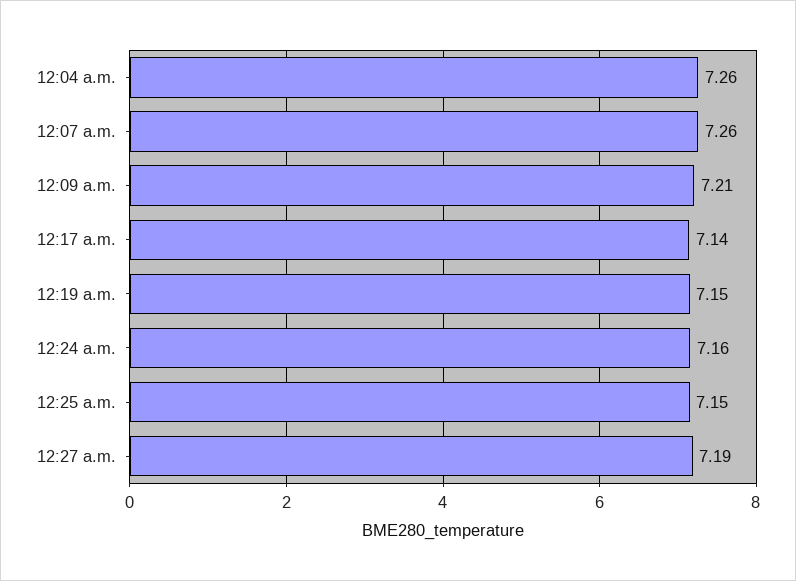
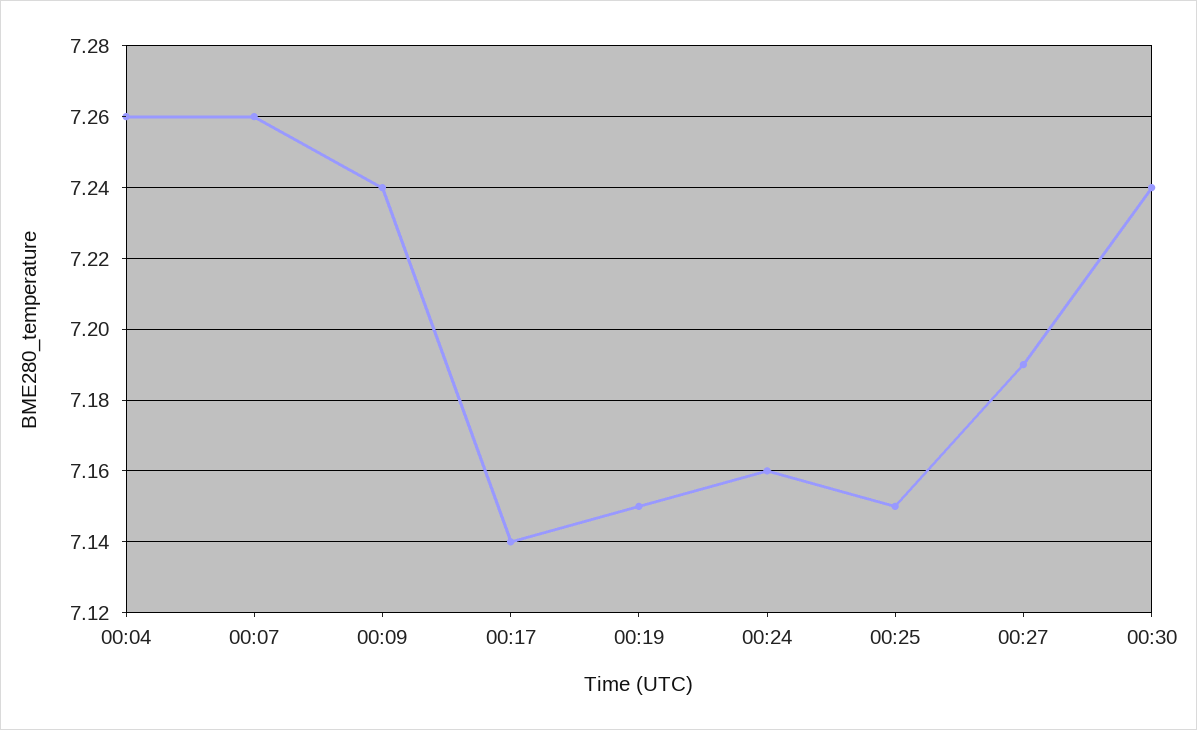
12:09 a.m.: 7.21 -> 7.24
00:30: none -> 7.24

